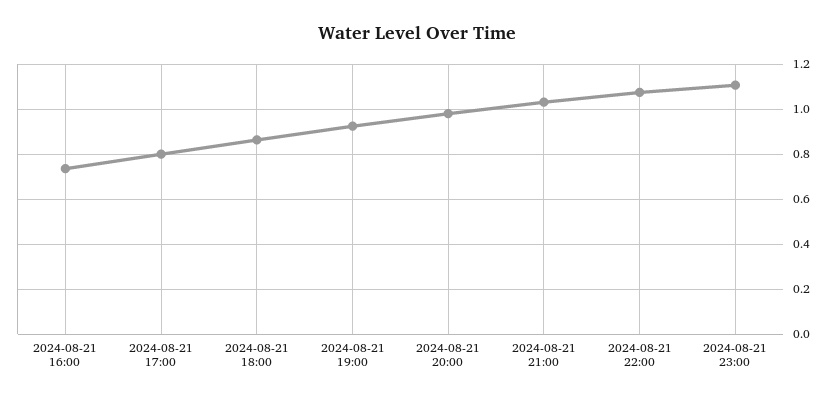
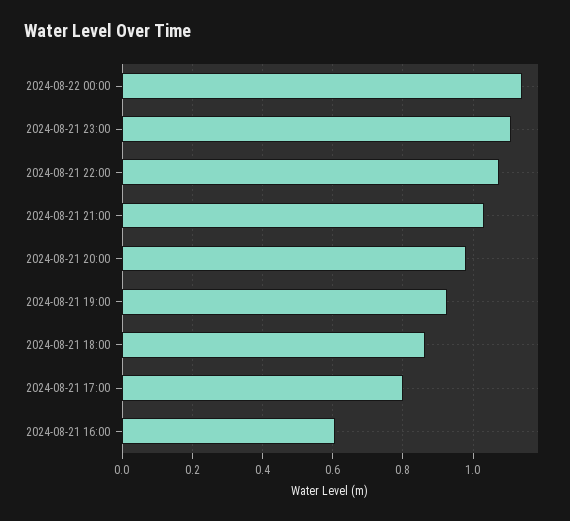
2024-08-21 16:00: 0.75 -> 0.6
2024-08-22 00:00: none -> 1.14

